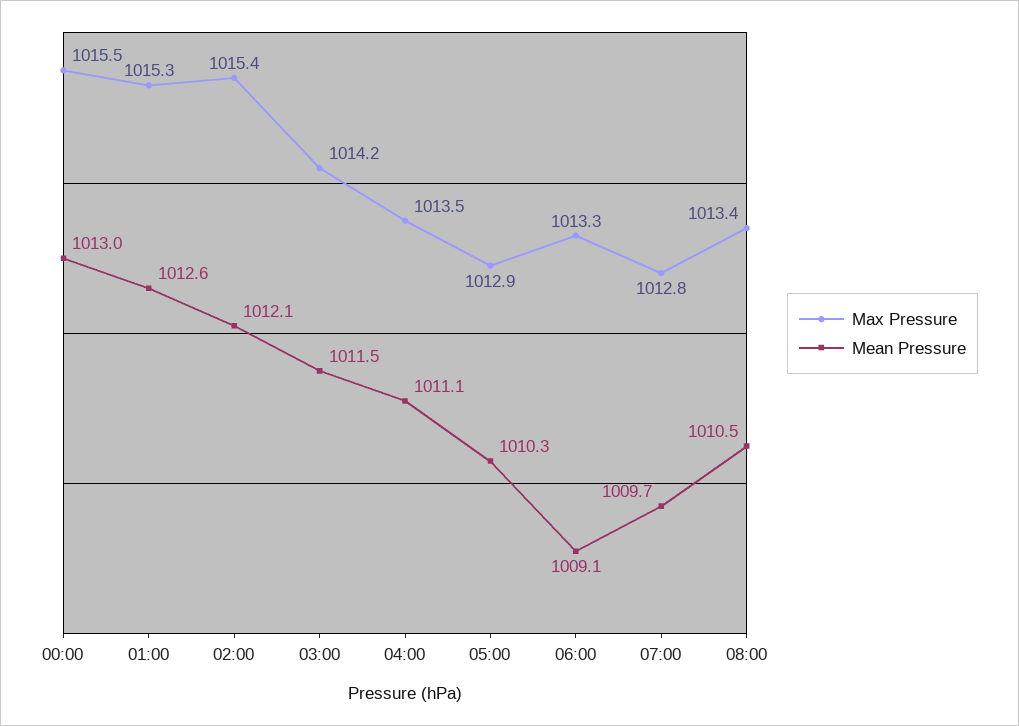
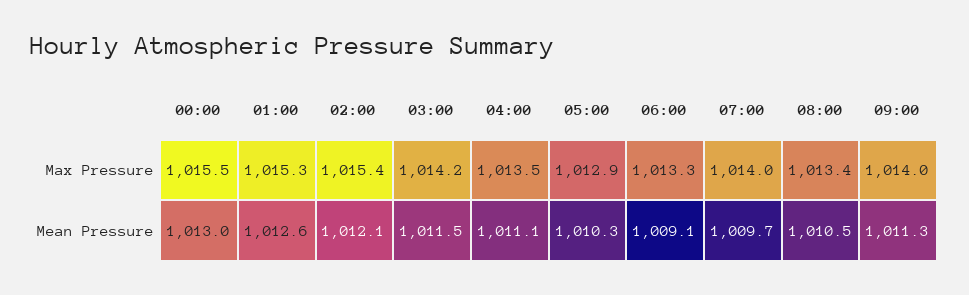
Max Pressure, 07:00: 1012.8 -> 1014
Max Pressure, 09:00: none -> 1014
Mean Pressure, 09:00: none -> 1011.3

